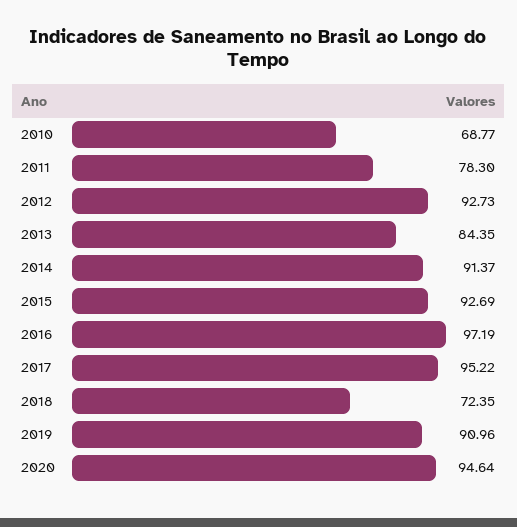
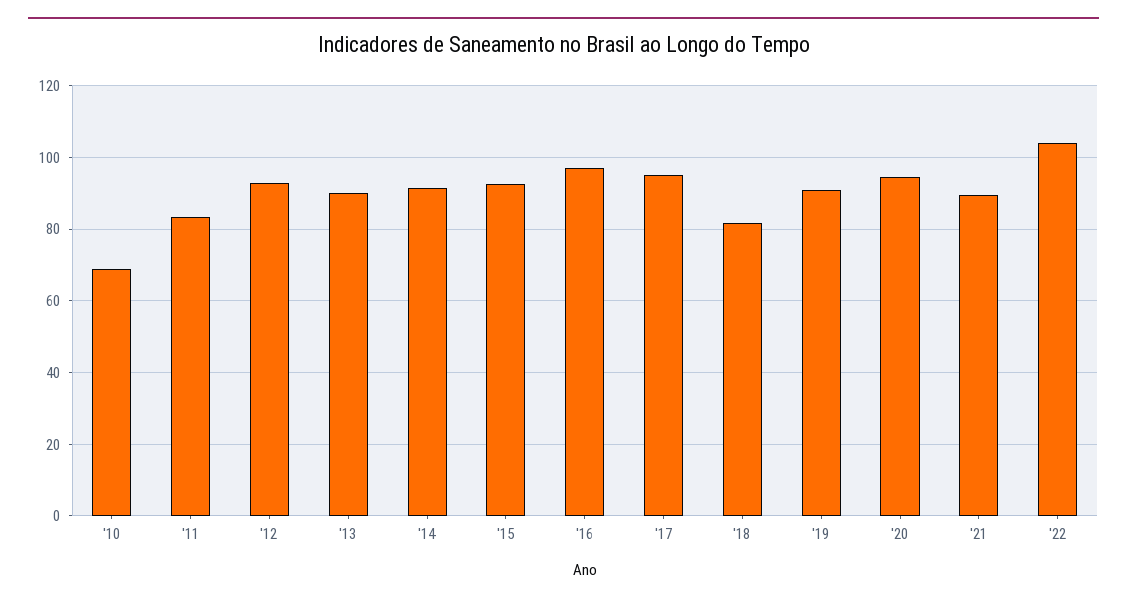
2011: 78.3 -> 84
2013: 84.35 -> 90
2018: 72.35 -> 82
'21: none -> 90
'22: none -> 104

